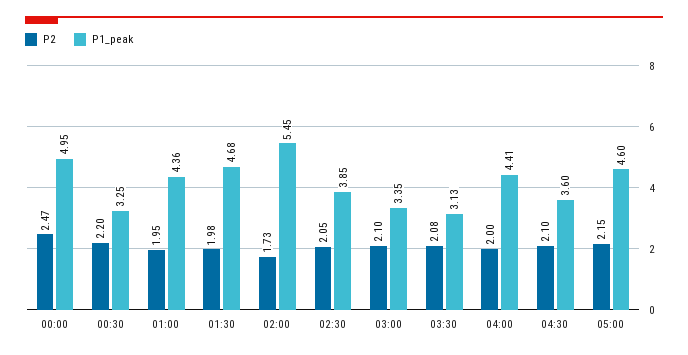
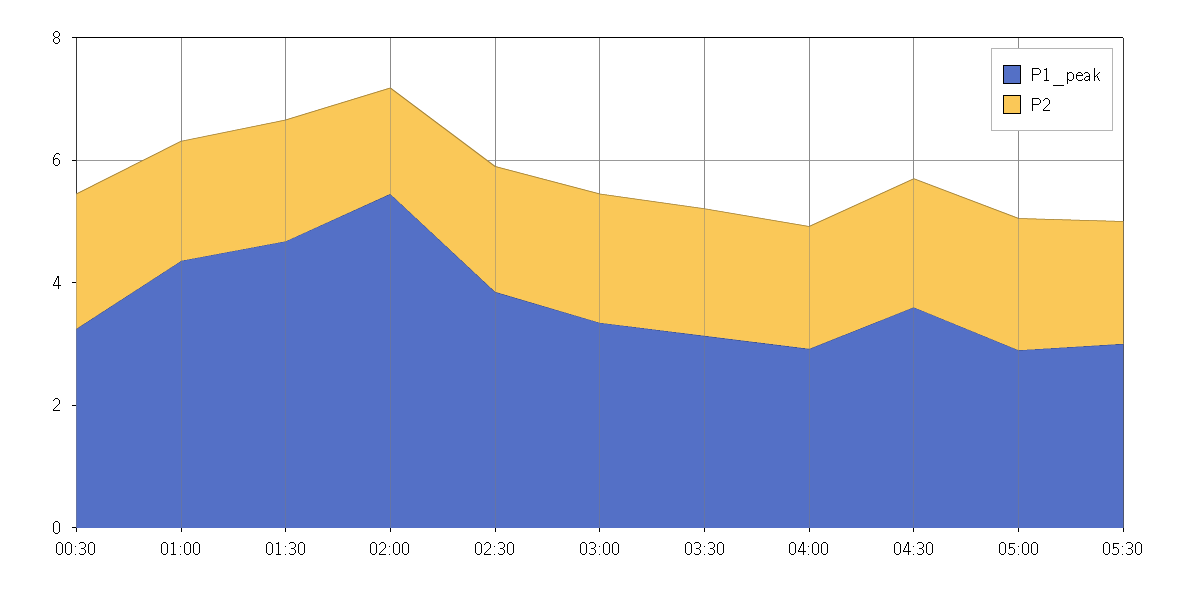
P2, 00:00: 2.47 -> none
P1_peak, 00:00: 4.95 -> none
P1_peak, 04:00: 4.41 -> 3
P1_peak, 05:00: 4.6 -> 3
P1_peak, 05:30: none -> 3
P2, 05:30: none -> 2

